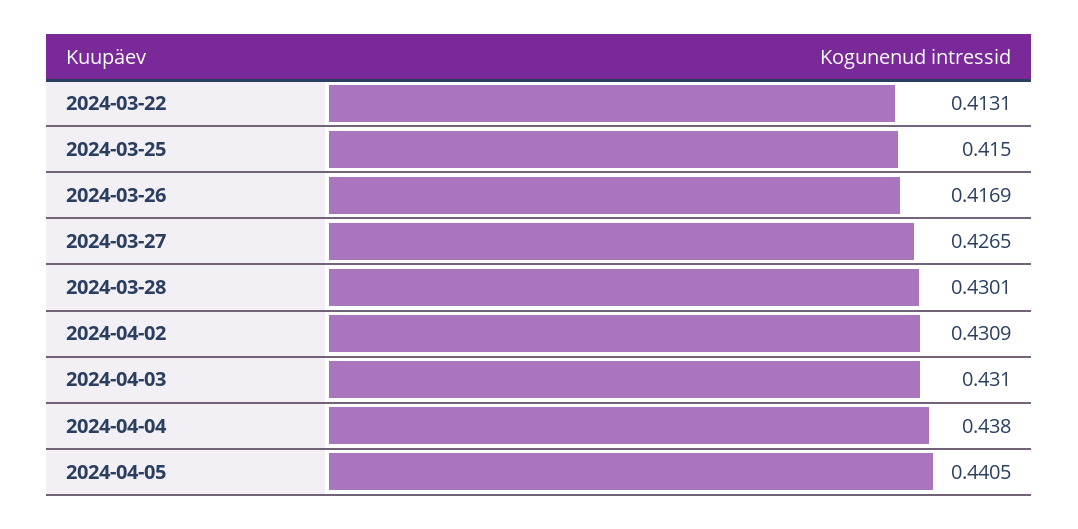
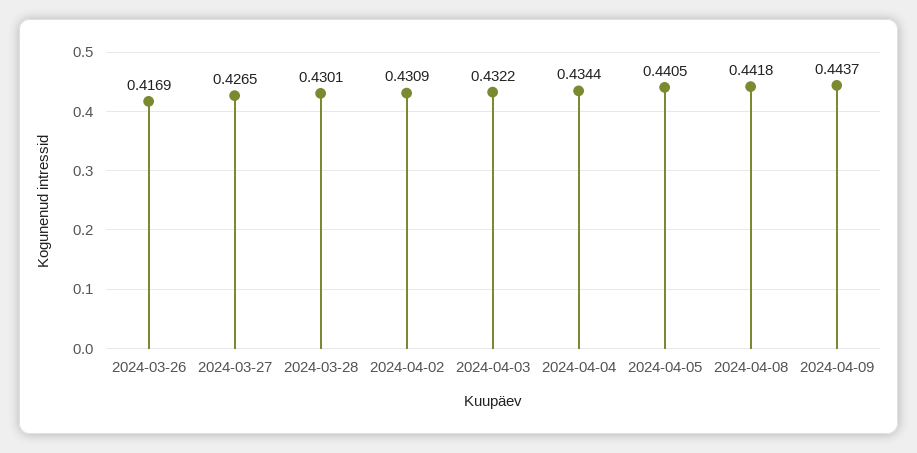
2024-03-22: 0.4131 -> none
2024-03-25: 0.415 -> none
2024-04-03: 0.431 -> 0.4322
2024-04-04: 0.438 -> 0.4344
2024-04-08: none -> 0.4418
2024-04-09: none -> 0.4437

